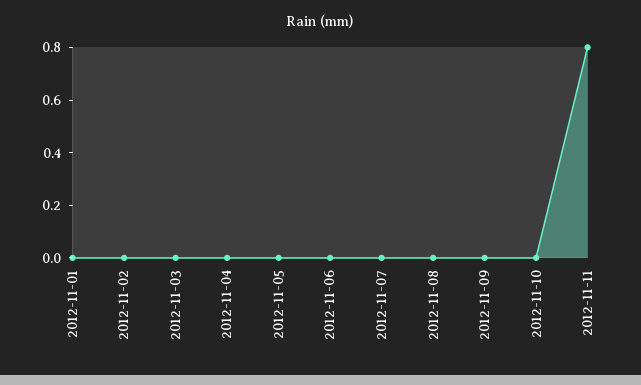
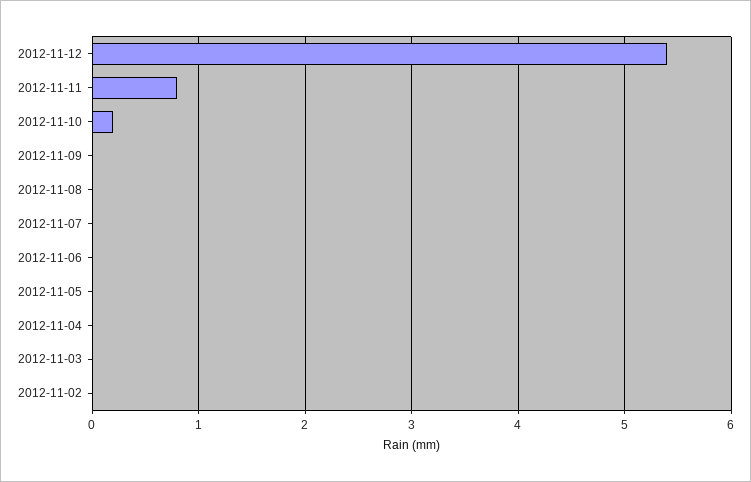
2012-11-01: 0 -> none
2012-11-10: 0 -> 0.2
2012-11-12: none -> 5.4

